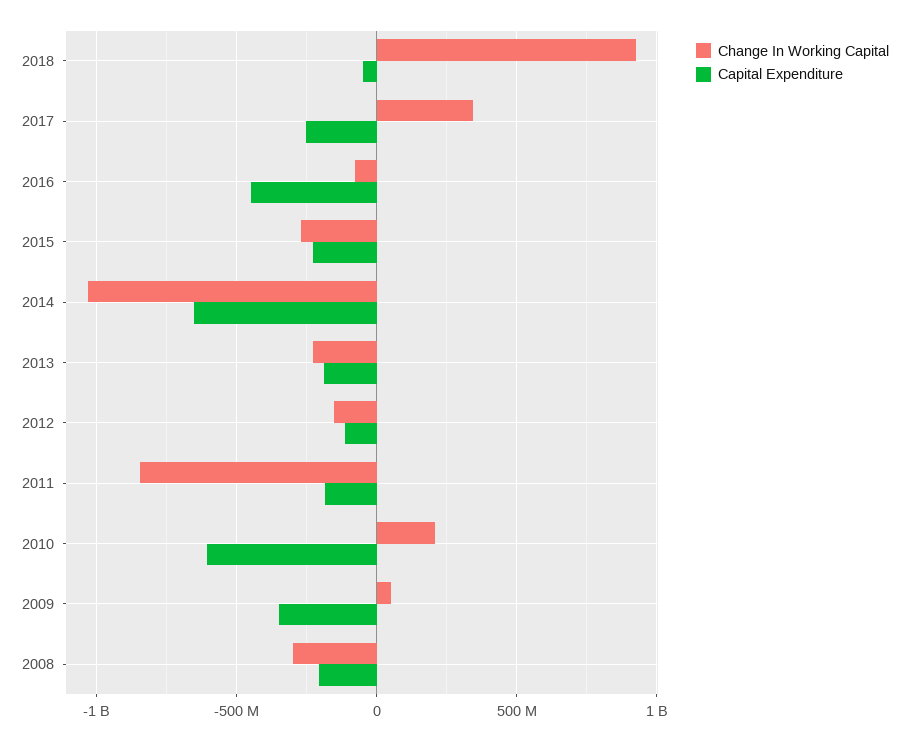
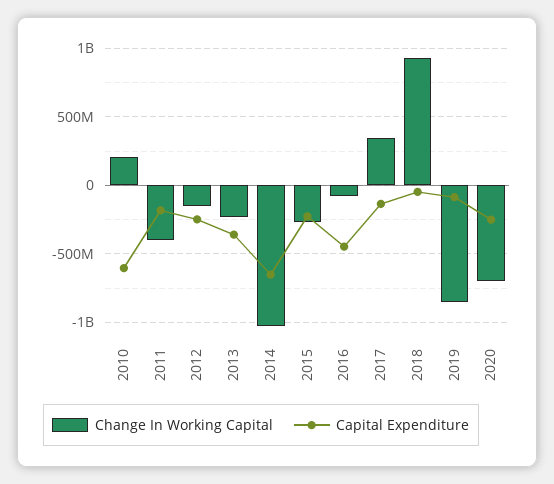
Capital Expenditure, 2017: -250000000 -> -150000000
Capital Expenditure, 2013: -200000000 -> -350000000
Capital Expenditure, 2012: -100000000 -> -250000000
Change In Working Capital, 2011: -850000000 -> -400000000
Change In Working Capital, 2009: 50000000 -> none
Capital Expenditure, 2009: -350000000 -> none
Change In Working Capital, 2008: -300000000 -> none
Capital Expenditure, 2008: -200000000 -> none
Change In Working Capital, 2019: none -> -850000000
Capital Expenditure, 2019: none -> -100000000
Change In Working Capital, 2020: none -> -700000000
Capital Expenditure, 2020: none -> -250000000

